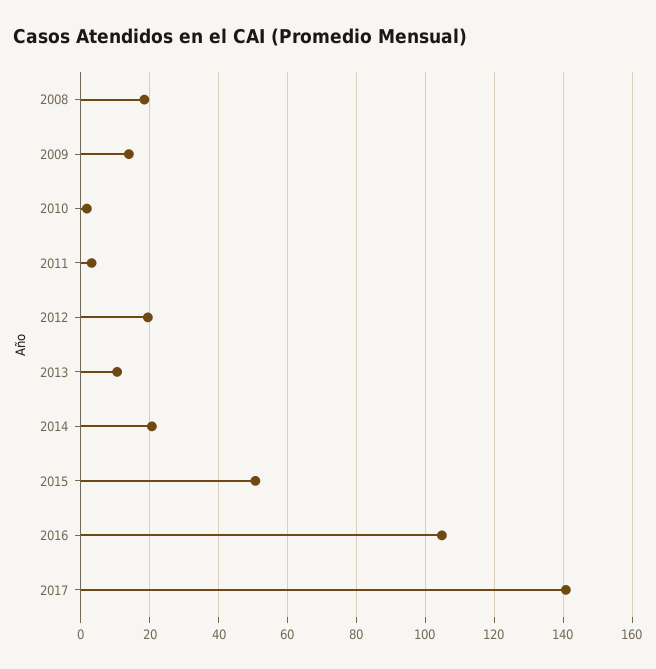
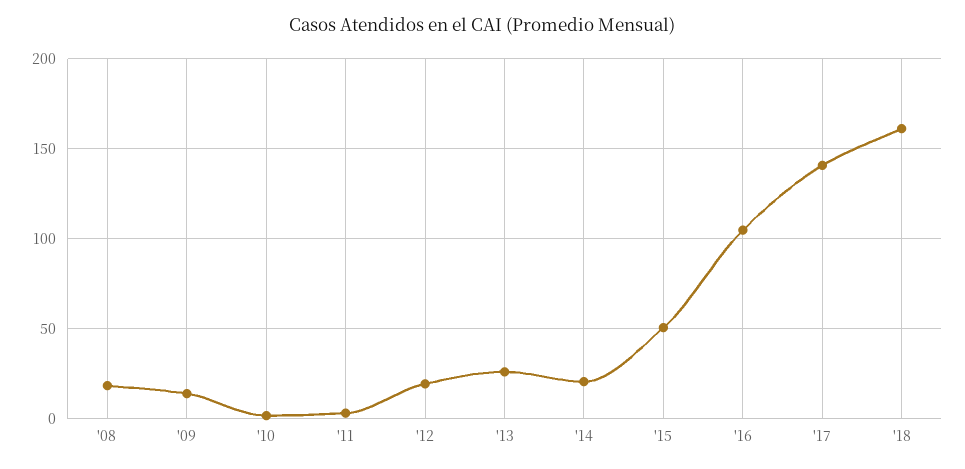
2013: 10 -> 25
'18: none -> 160

